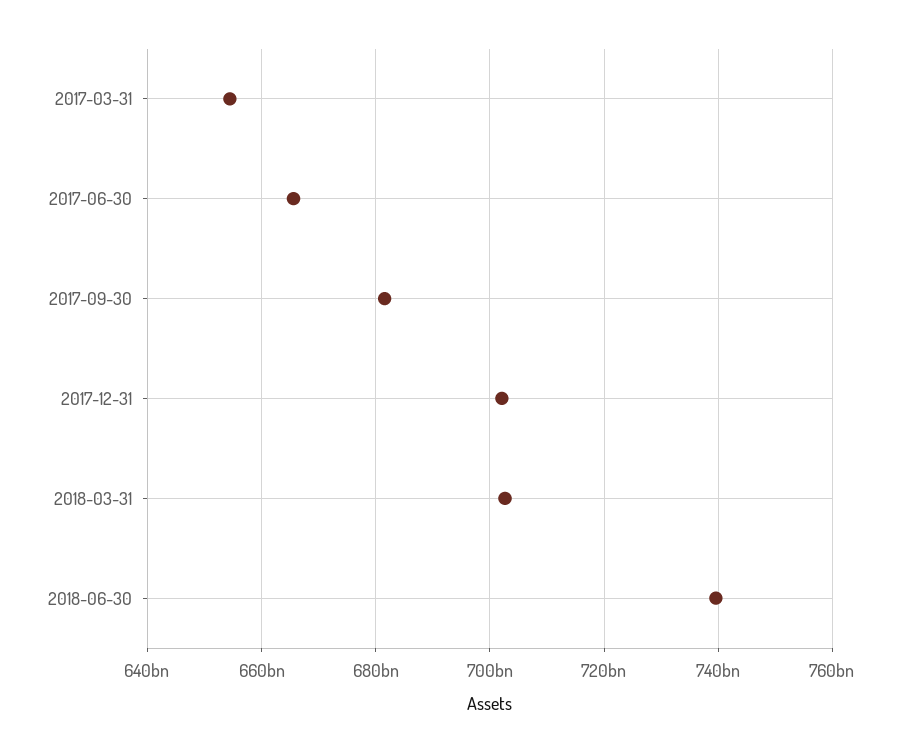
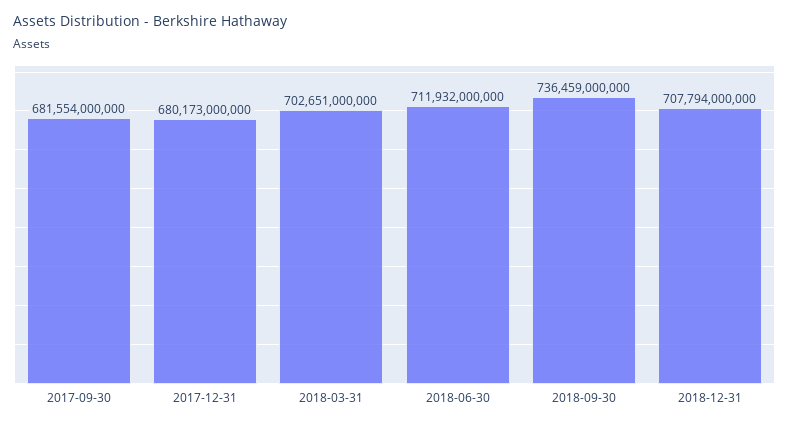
2017-03-31: 654000000000 -> none
2017-06-30: 666000000000 -> none
2017-12-31: 702000000000 -> 680173000000
2018-06-30: 740000000000 -> 711932000000
2018-09-30: none -> 736459000000
2018-12-31: none -> 707794000000

